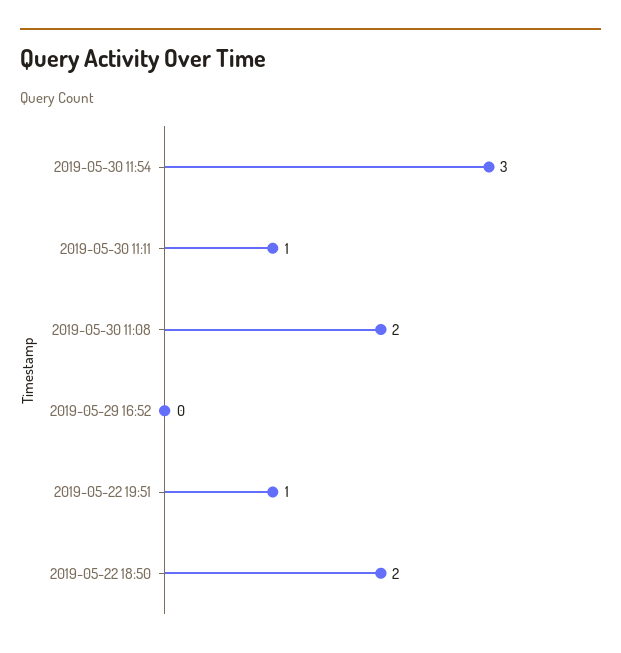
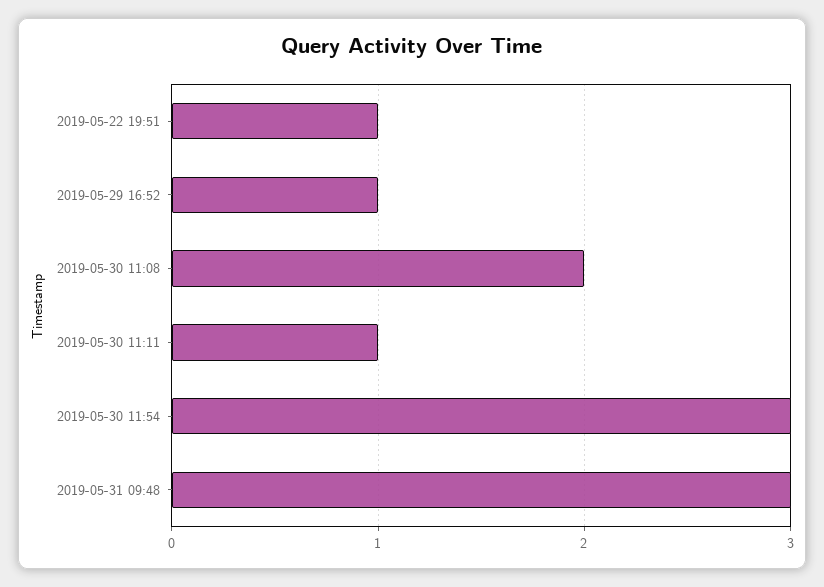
2019-05-29 16:52: 0 -> 1
2019-05-22 18:50: 2 -> none
2019-05-31 09:48: none -> 3

